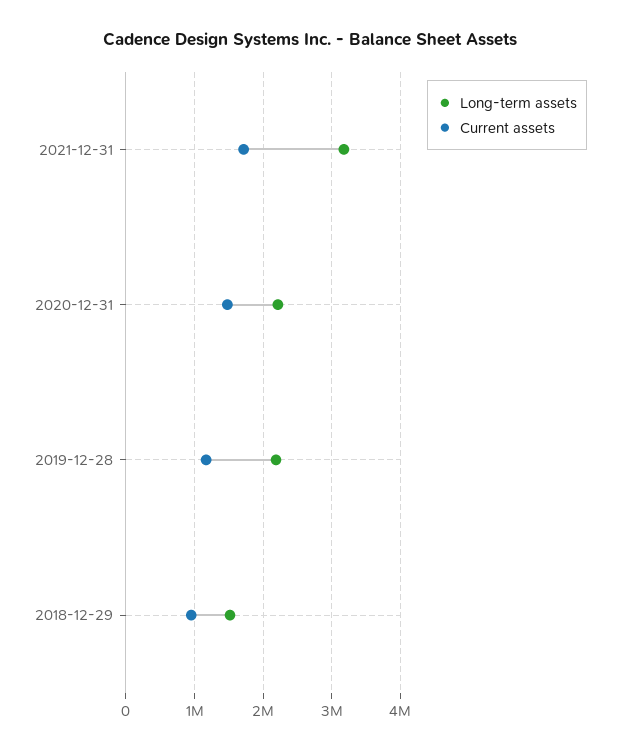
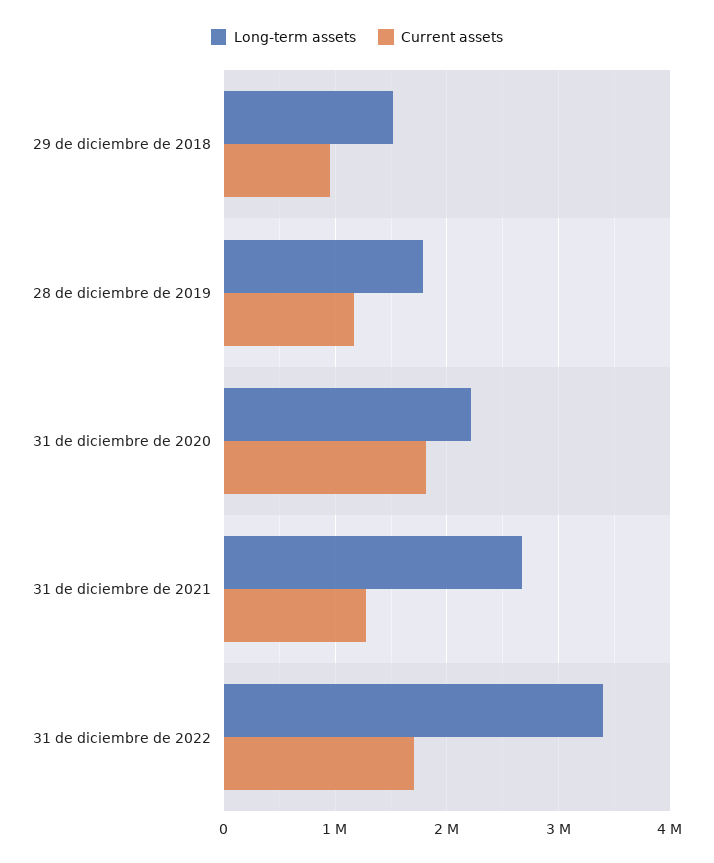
Long-term assets, 2021-12-31: 3200000 -> 2700000
Current assets, 2021-12-31: 1700000 -> 1300000
Current assets, 2020-12-31: 1500000 -> 1800000
Long-term assets, 2019-12-28: 2200000 -> 1800000
Long-term assets, 31 de diciembre de 2022: none -> 3400000
Current assets, 31 de diciembre de 2022: none -> 1700000

